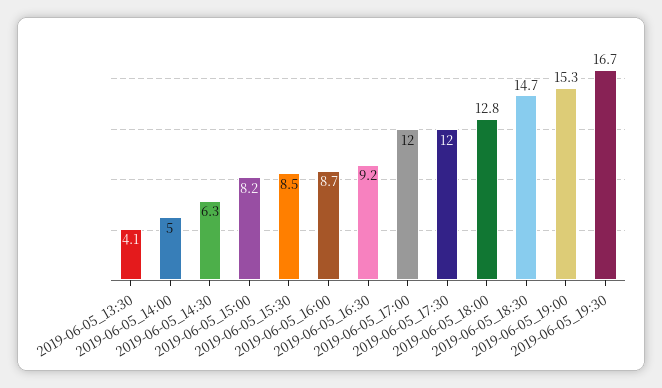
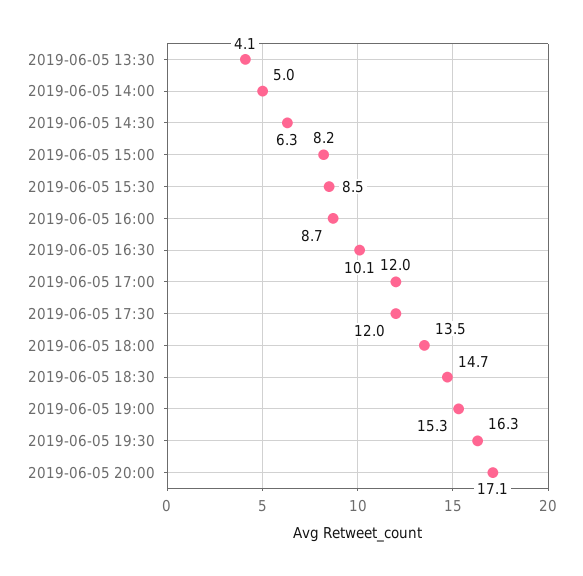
2019-06-05_16:30: 9.2 -> 10.1
2019-06-05_18:00: 12.8 -> 13.5
2019-06-05_19:30: 16.7 -> 16.3
2019-06-05 20:00: none -> 17.1

